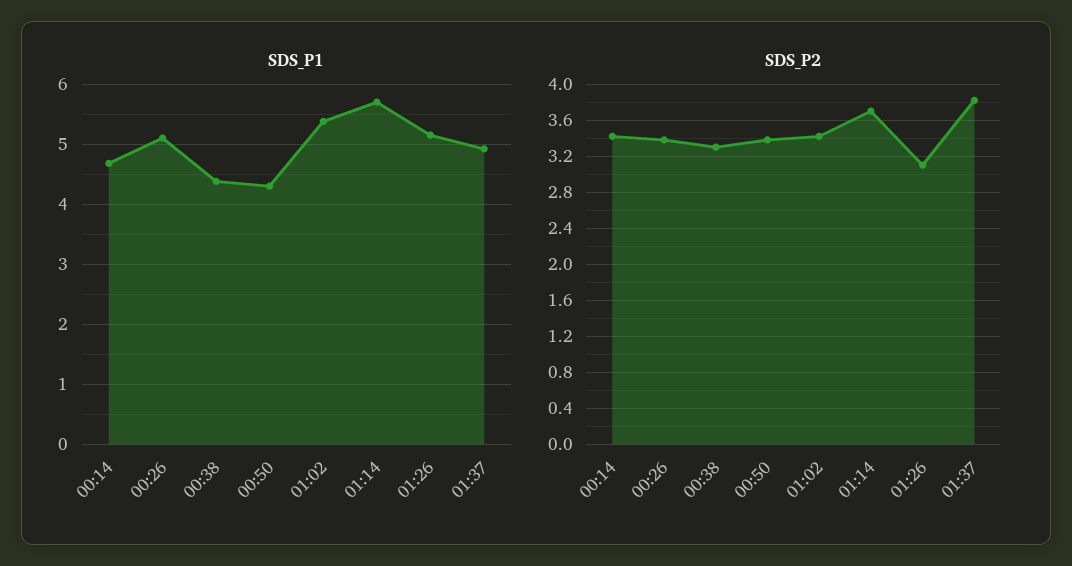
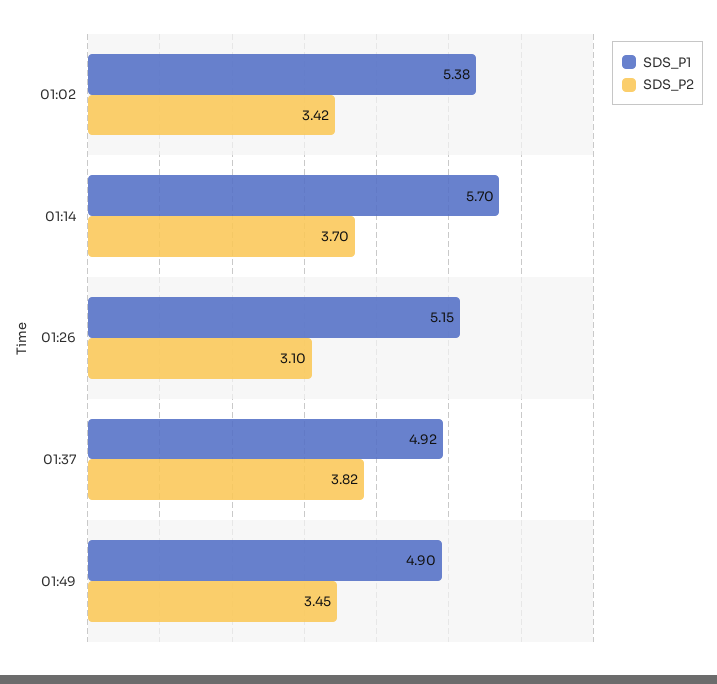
SDS_P1, 00:14: 4.7 -> none
SDS_P1, 00:26: 5.1 -> none
SDS_P1, 00:38: 4.4 -> none
SDS_P1, 00:50: 4.3 -> none
SDS_P2, 00:14: 3.4 -> none
SDS_P2, 00:26: 3.4 -> none
SDS_P2, 00:38: 3.3 -> none
SDS_P2, 00:50: 3.4 -> none
SDS_P1, 01:49: none -> 4.9
SDS_P2, 01:49: none -> 3.45

